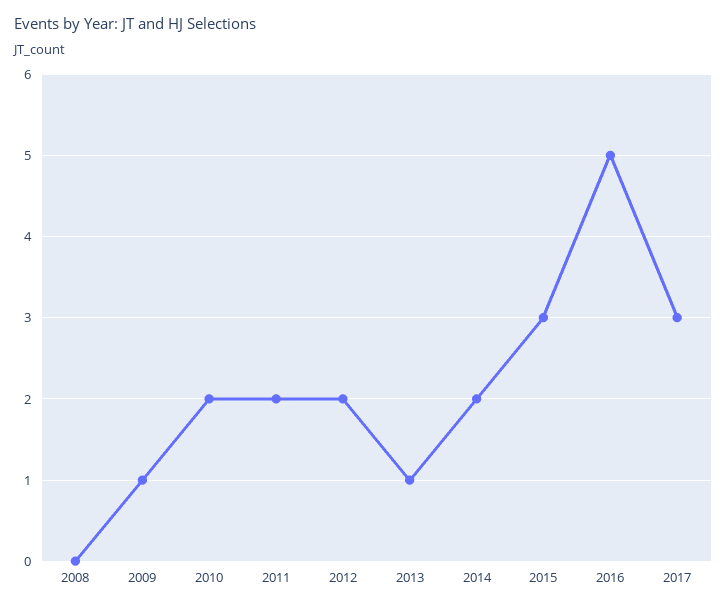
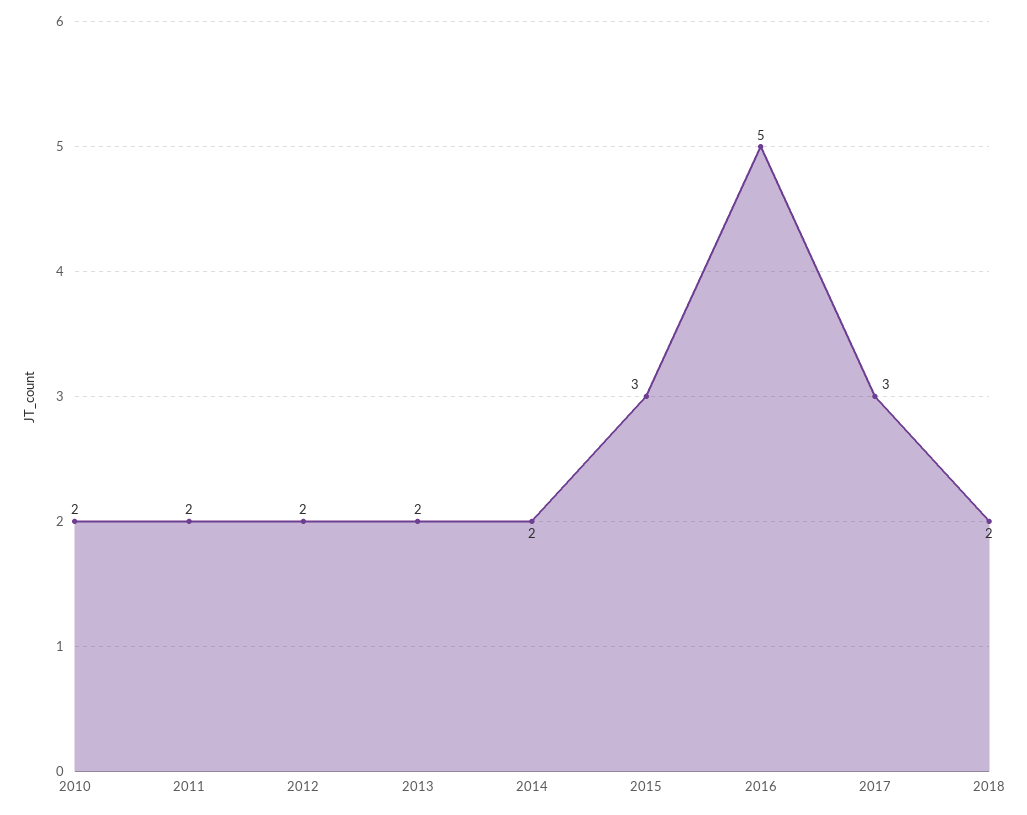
2008: 0 -> none
2009: 1 -> none
2013: 1 -> 2
2018: none -> 2

